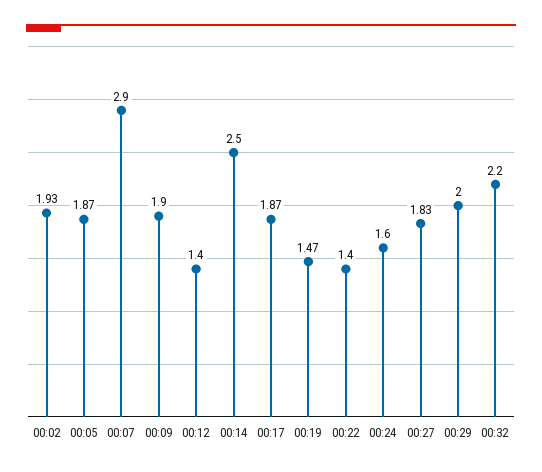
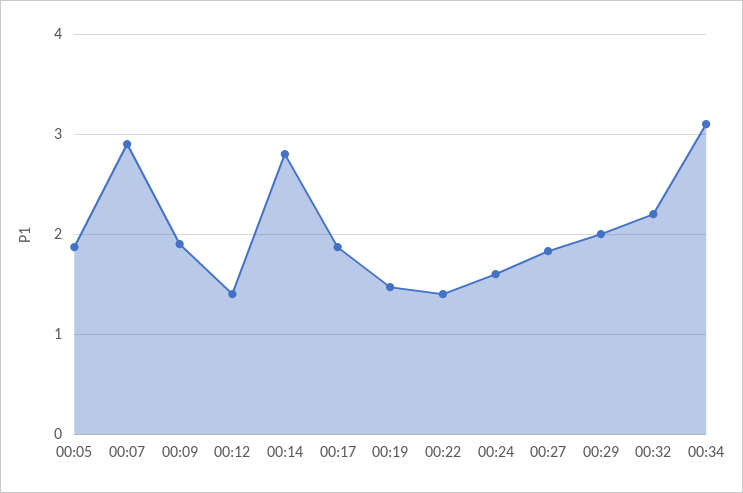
00:02: 1.93 -> none
00:14: 2.5 -> 2.8
00:34: none -> 3.1

